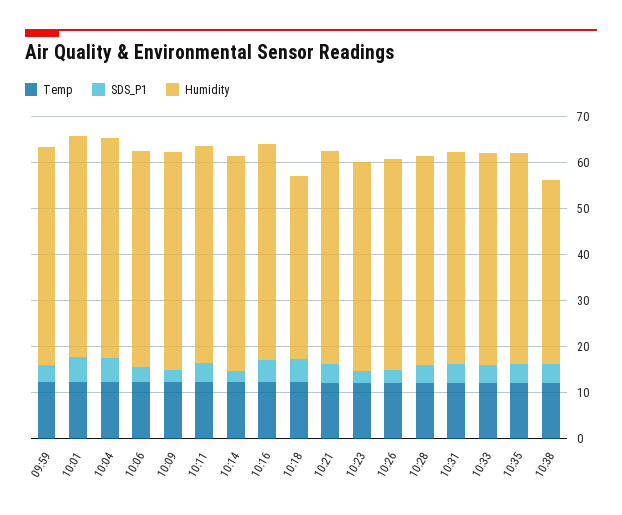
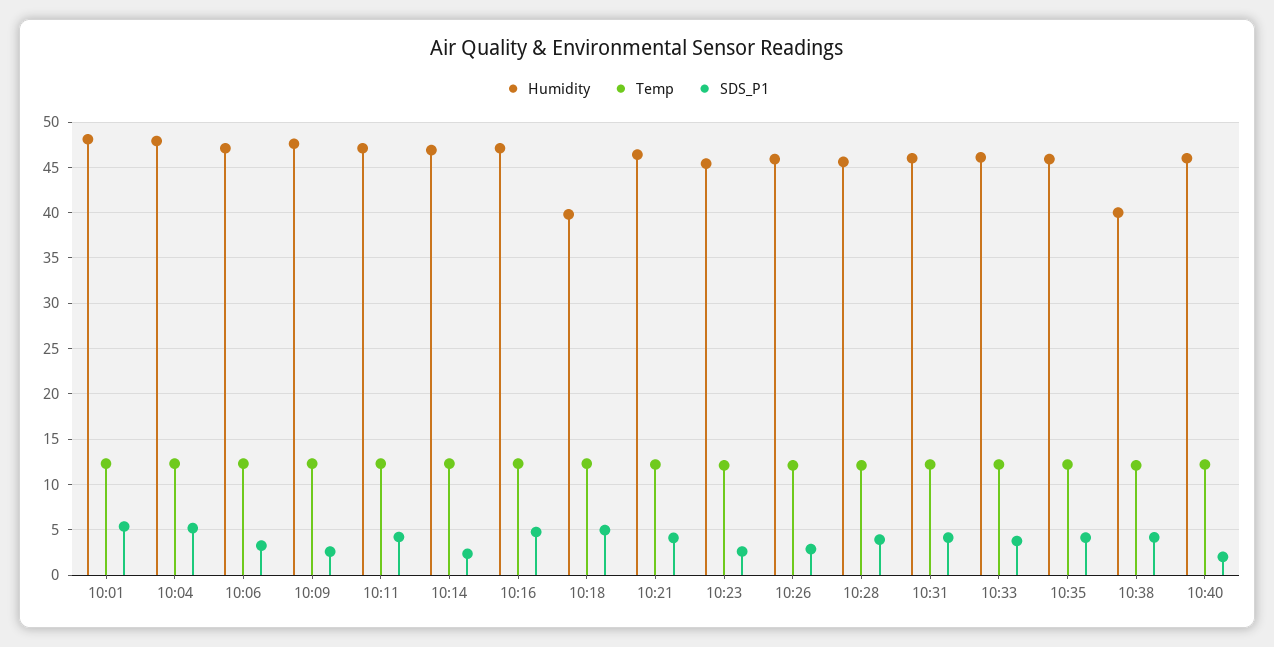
Temp, 09:59: 12 -> none
SDS_P1, 09:59: 4 -> none
Humidity, 09:59: 48 -> none
Humidity, 10:40: none -> 46
Temp, 10:40: none -> 12
SDS_P1, 10:40: none -> 2

